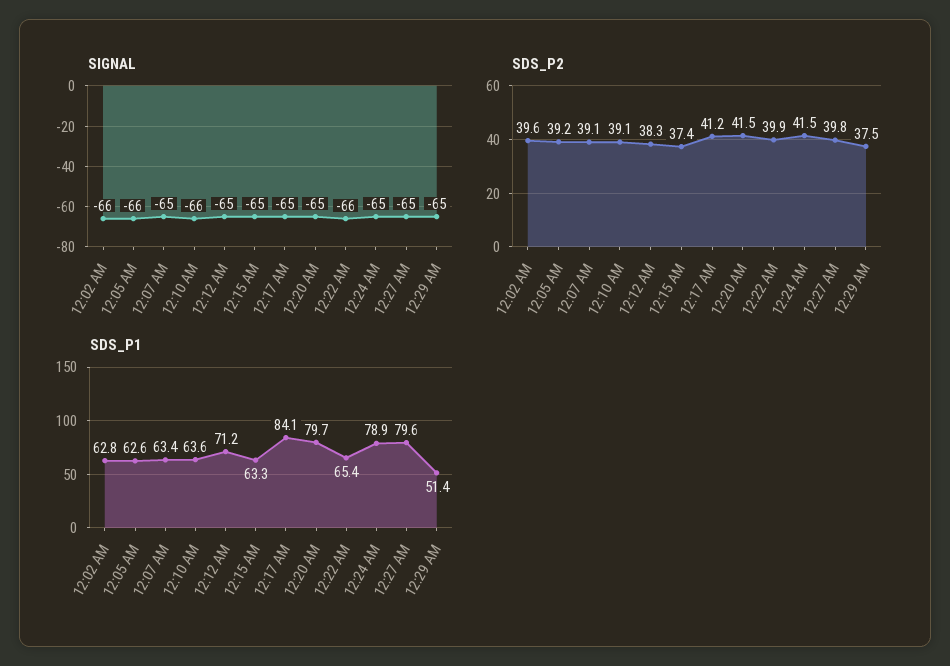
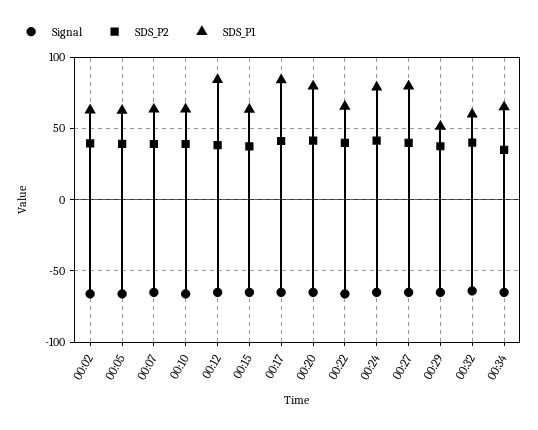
SDS_P1, 12:12 AM: 71.2 -> 85
SIGNAL, 00:32: none -> -65
SDS_P2, 00:32: none -> 40
SDS_P1, 00:32: none -> 60
SIGNAL, 00:34: none -> -65
SDS_P2, 00:34: none -> 35
SDS_P1, 00:34: none -> 65

